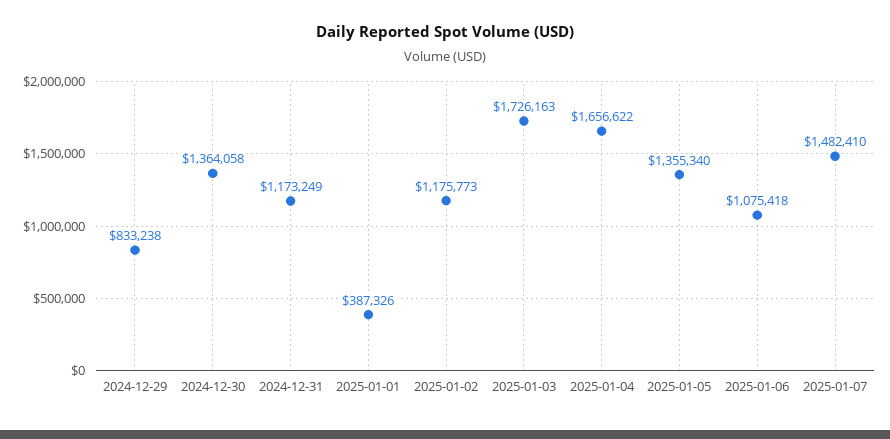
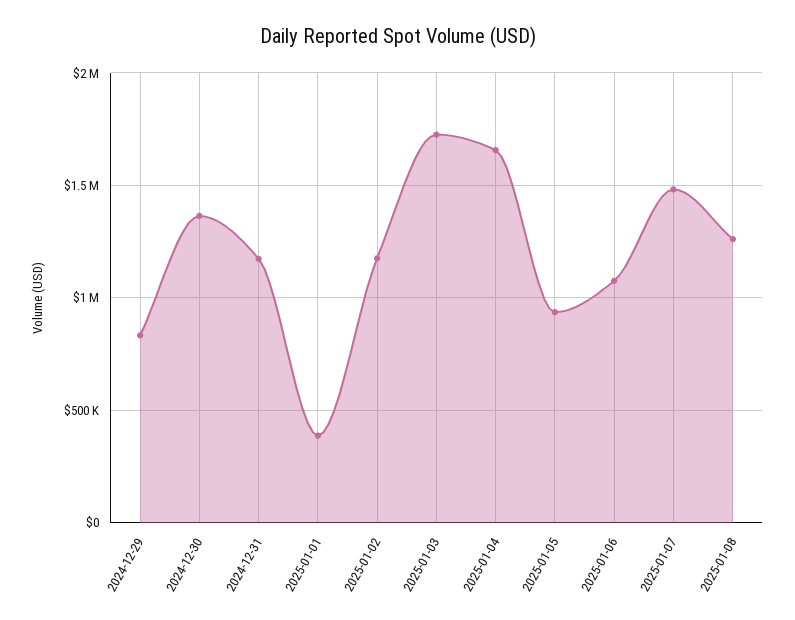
2025-01-05: 1355340 -> 950000
2025-01-08: none -> 1250000

